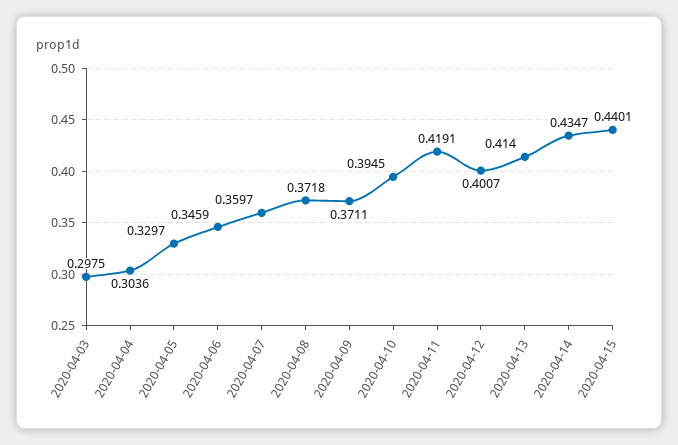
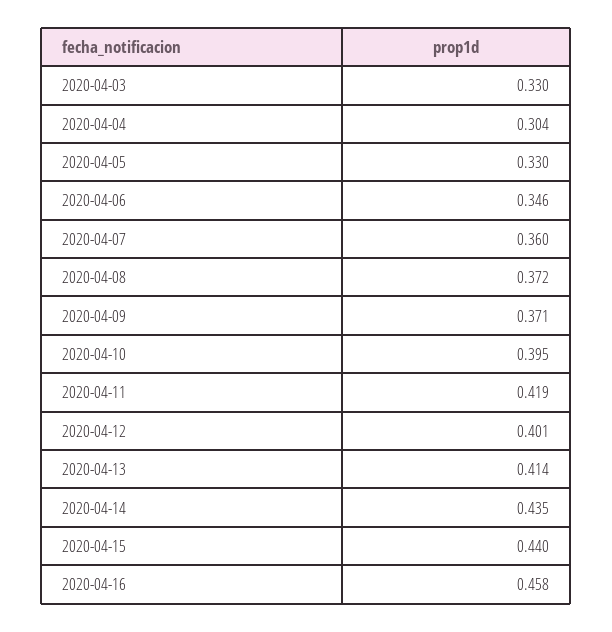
2020-04-03: 0.2975 -> 0.33
2020-04-16: none -> 0.458

